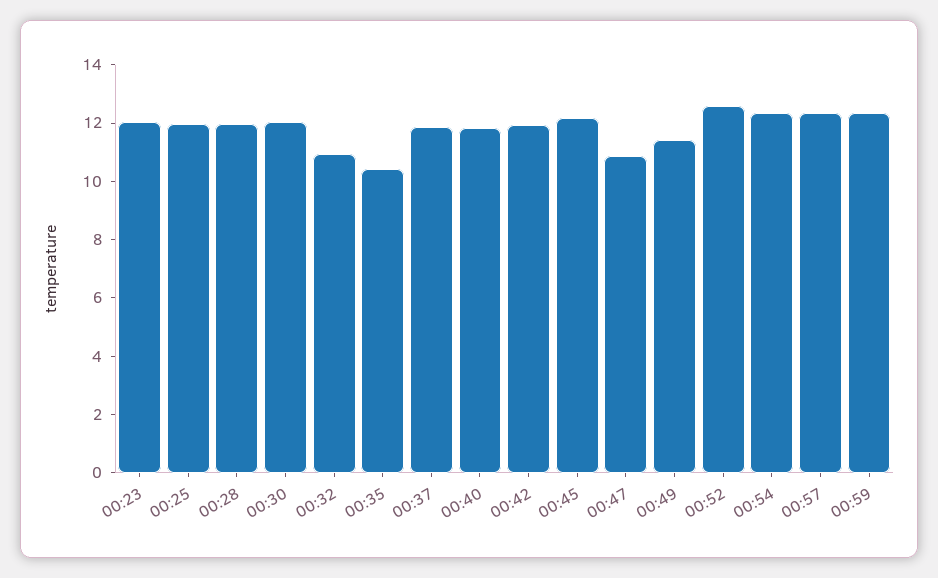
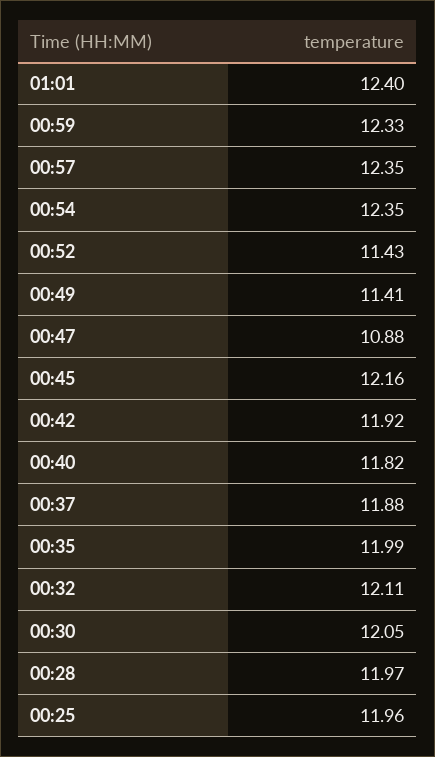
00:23: 12 -> none
00:32: 11 -> 12.11
00:35: 10.5 -> 11.99
00:52: 12.5 -> 11.43
01:01: none -> 12.4

